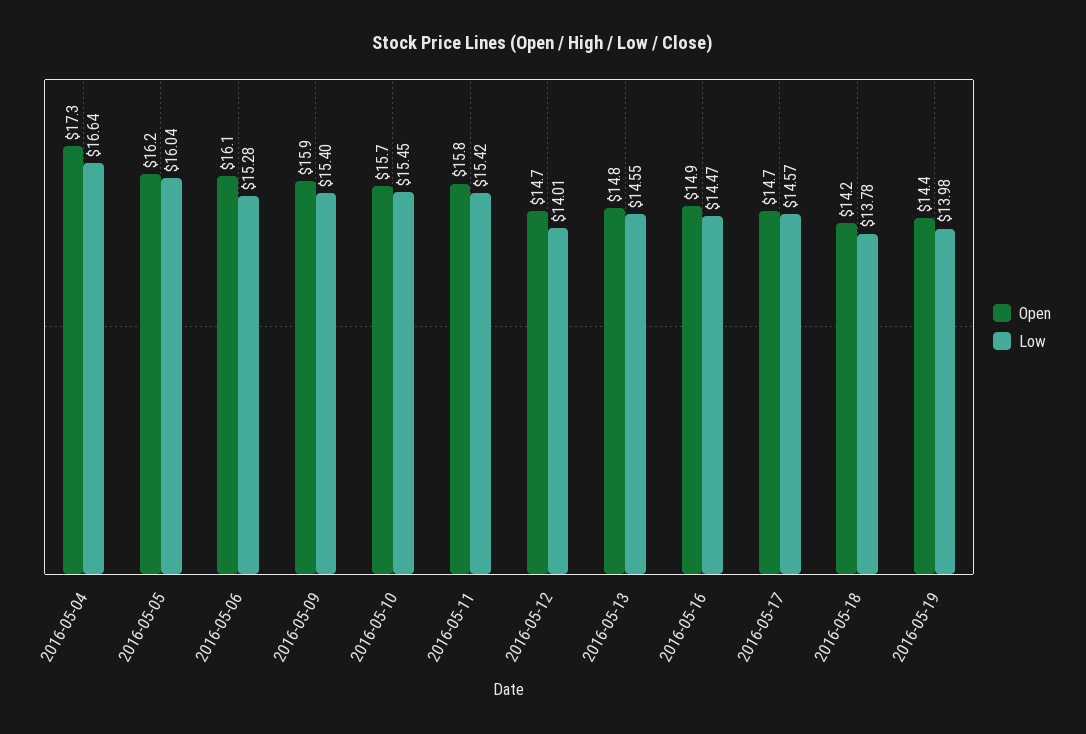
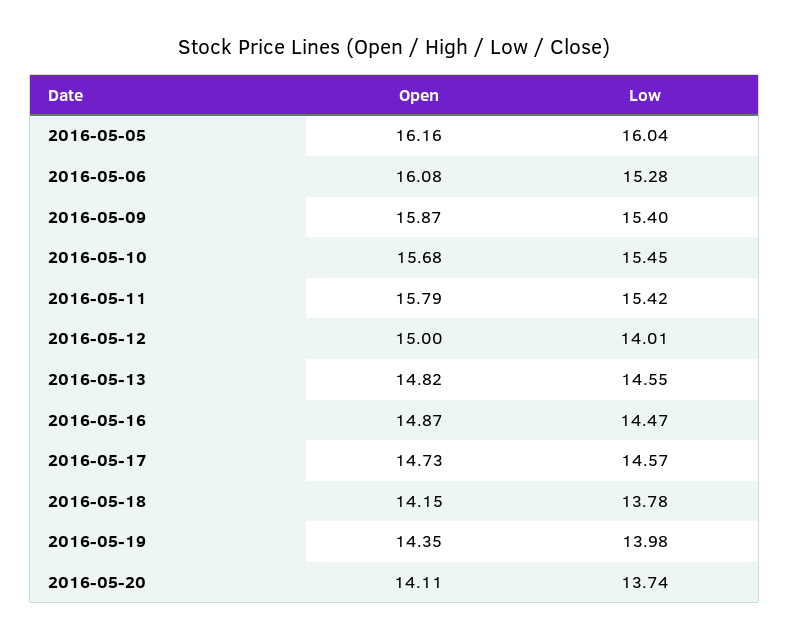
Open, 2016-05-04: 17.3 -> none
Low, 2016-05-04: 16.64 -> none
Open, 2016-05-12: 14.7 -> 15
Open, 2016-05-20: none -> 14.11
Low, 2016-05-20: none -> 13.74

